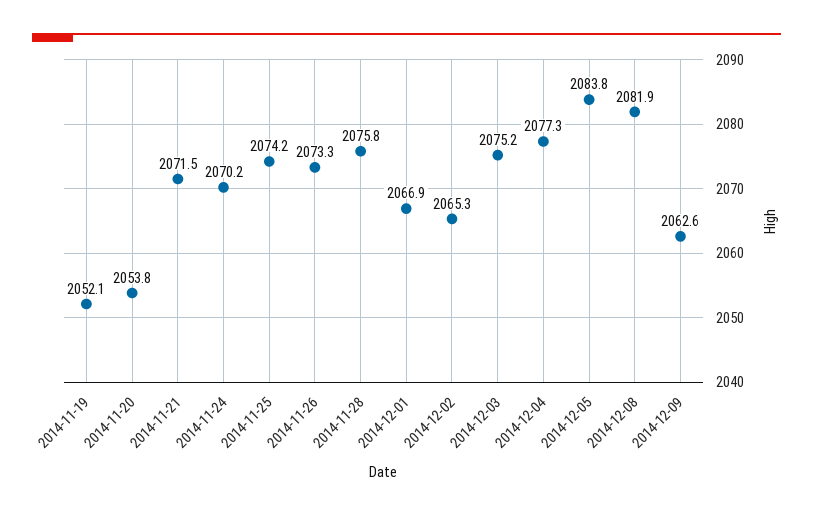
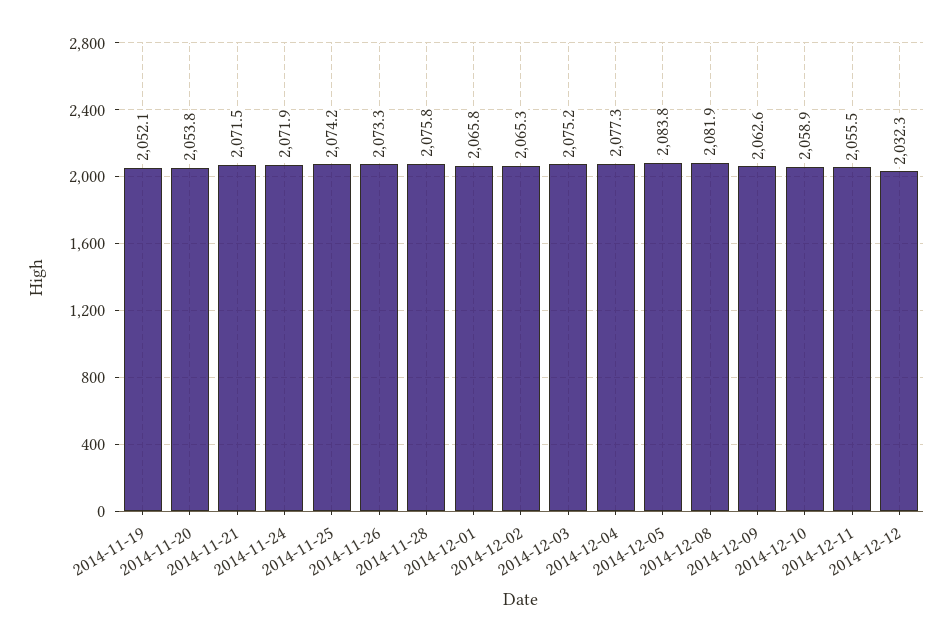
2014-11-24: 2070.2 -> 2071.9
2014-12-01: 2066.9 -> 2065.8
2014-12-10: none -> 2058.9
2014-12-11: none -> 2055.5
2014-12-12: none -> 2032.3

